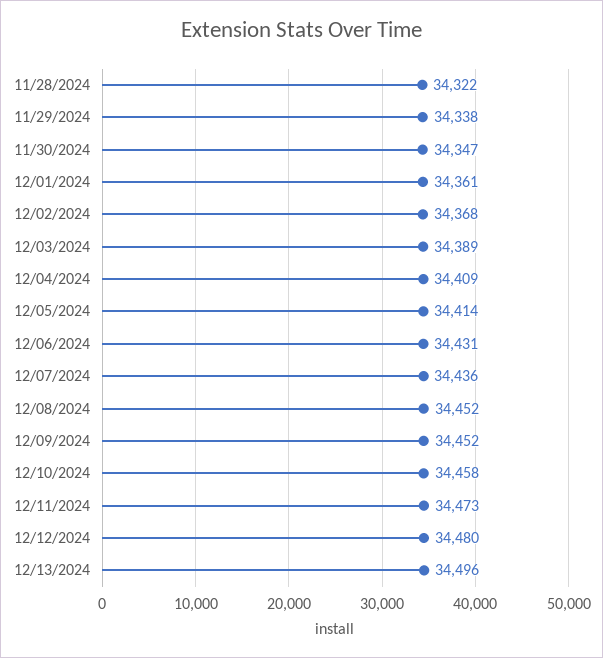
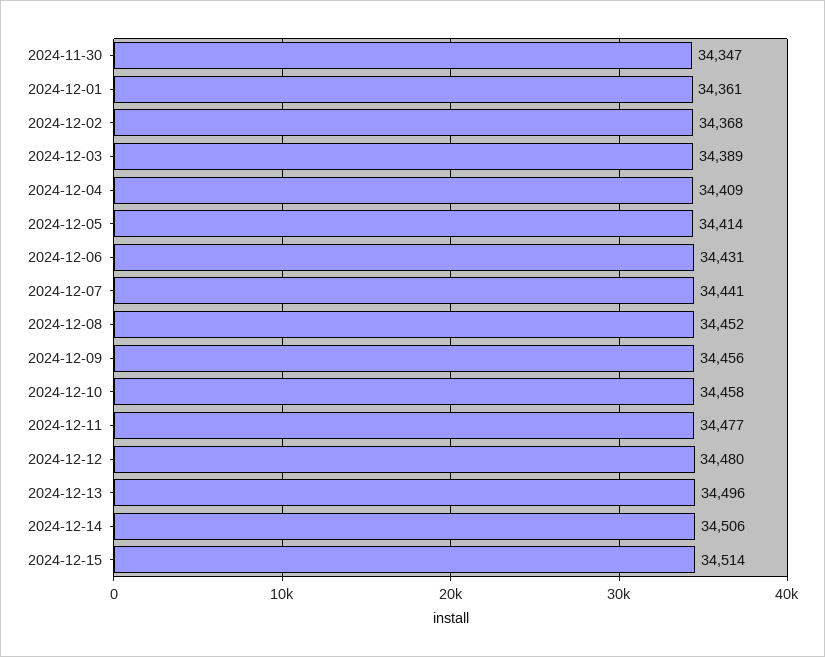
11/28/2024: 34322 -> none
11/29/2024: 34338 -> none
12/07/2024: 34436 -> 34441
12/09/2024: 34452 -> 34456
12/11/2024: 34473 -> 34477
2024-12-14: none -> 34506
2024-12-15: none -> 34514

